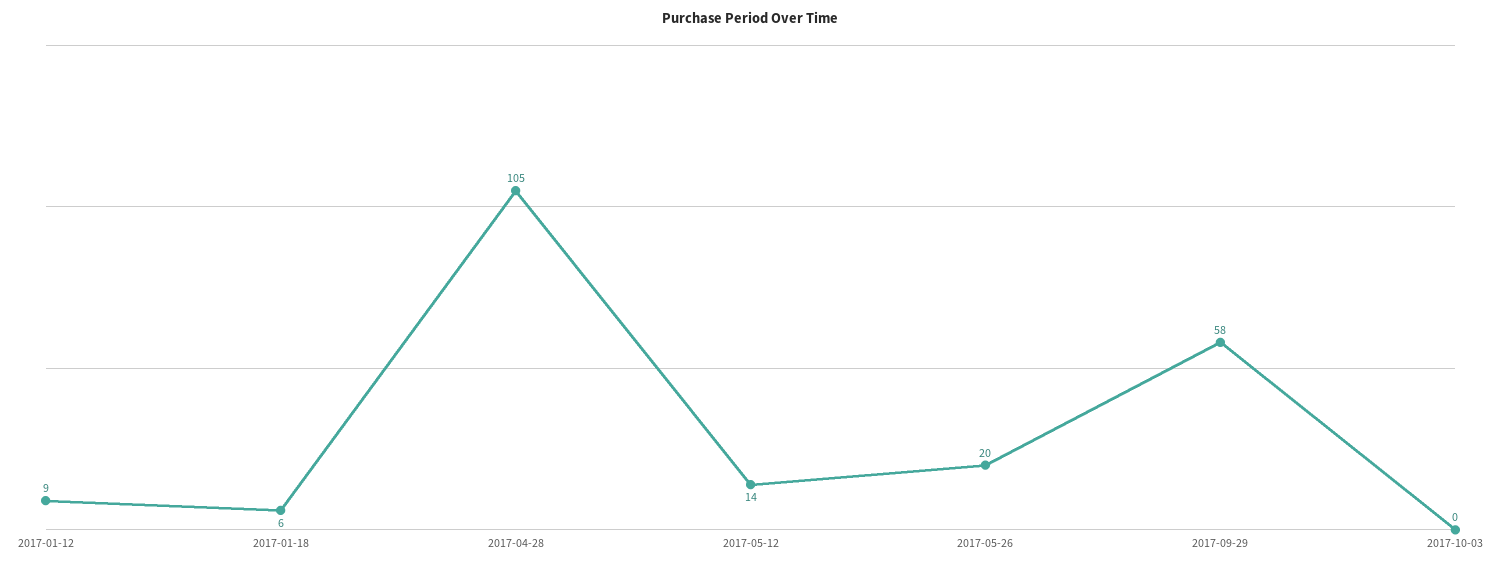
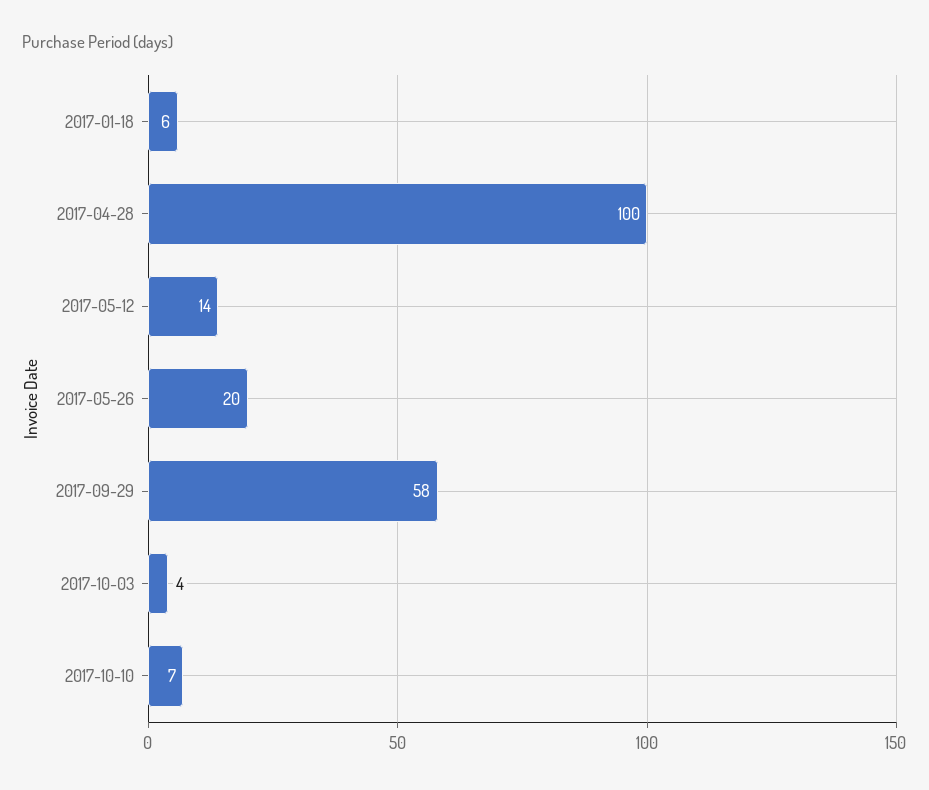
2017-01-12: 9 -> none
2017-04-28: 105 -> 100
2017-10-03: 0 -> 4
2017-10-10: none -> 7

